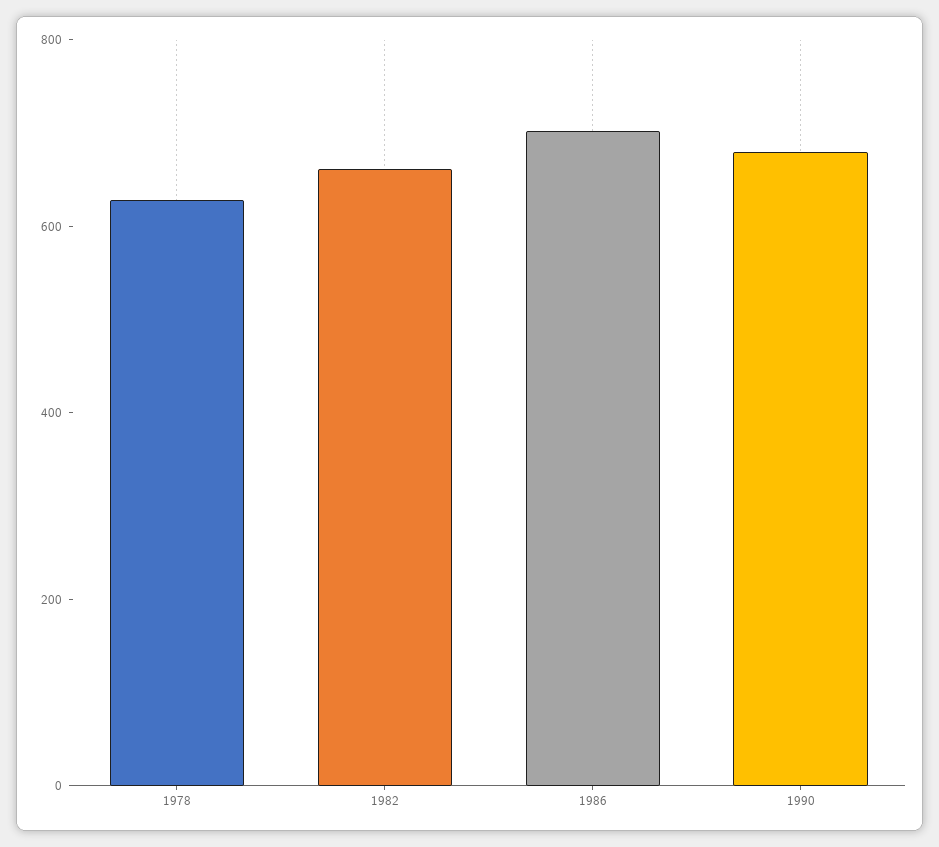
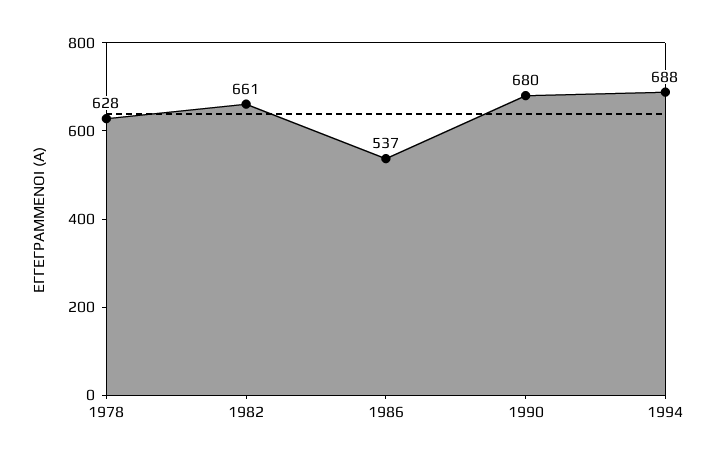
1986: 700 -> 537
1994: none -> 688

